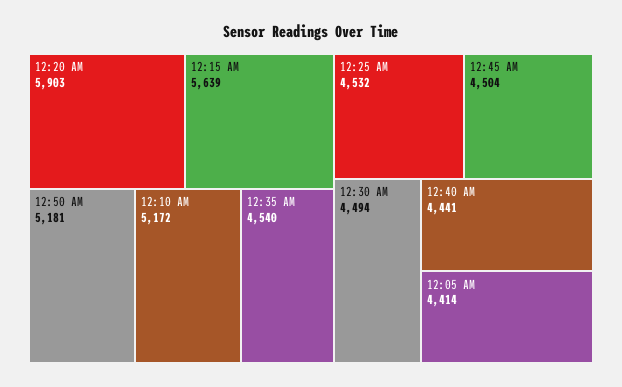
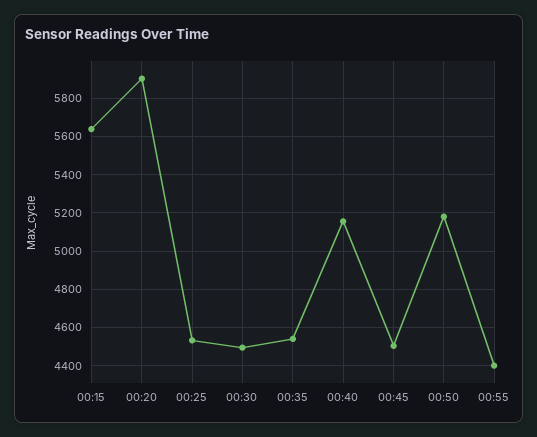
12:10 AM: 5172 -> none
12:40 AM: 4441 -> 5150
12:05 AM: 4414 -> none
00:55: none -> 4400

